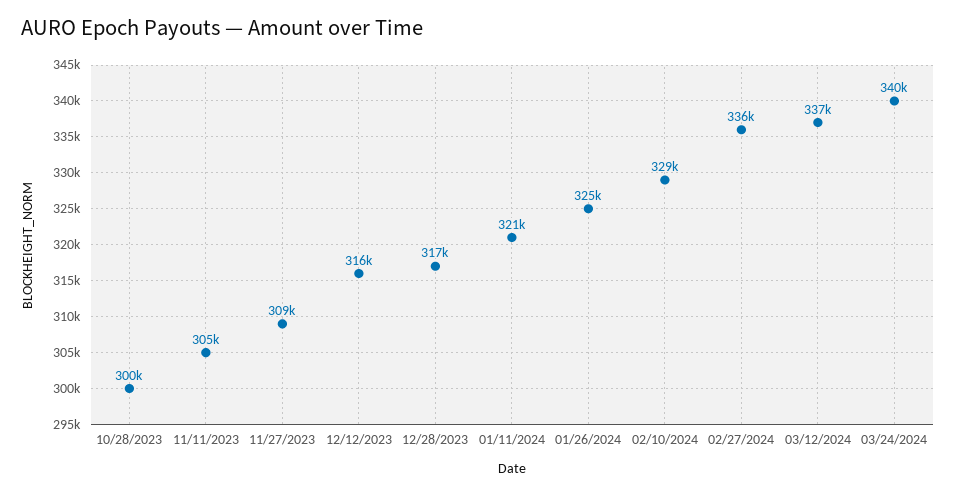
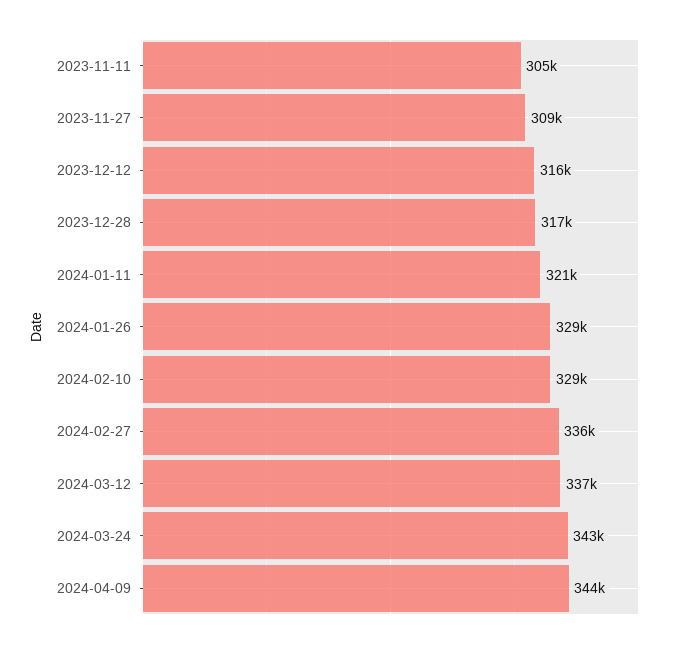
10/28/2023: 300000 -> none
01/26/2024: 325000 -> 329000
03/24/2024: 340000 -> 343000
2024-04-09: none -> 344000

